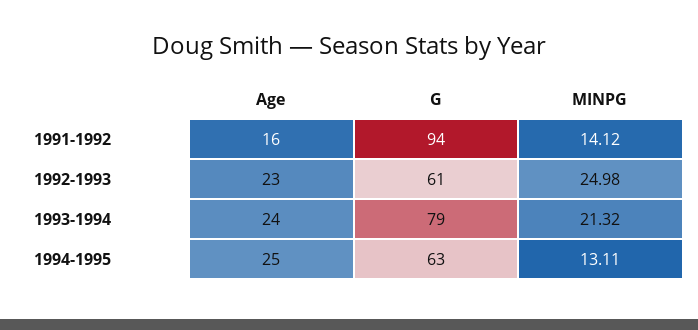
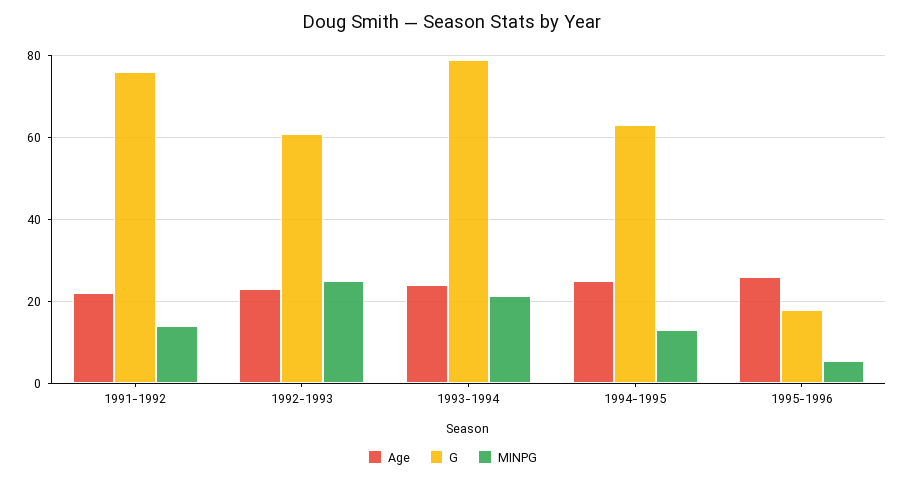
Age, 1991-1992: 16 -> 22
G, 1991-1992: 94 -> 76
Age, 1995-1996: none -> 26
G, 1995-1996: none -> 18
MINPG, 1995-1996: none -> 6

